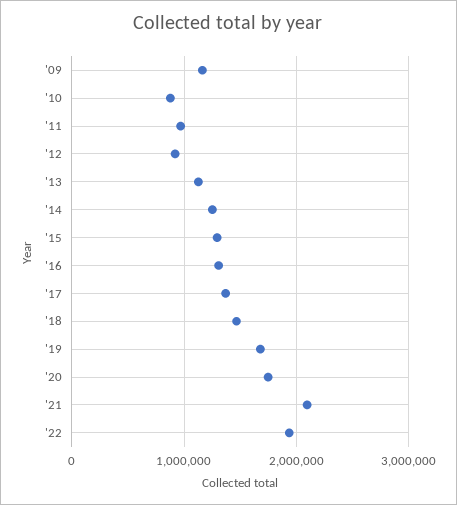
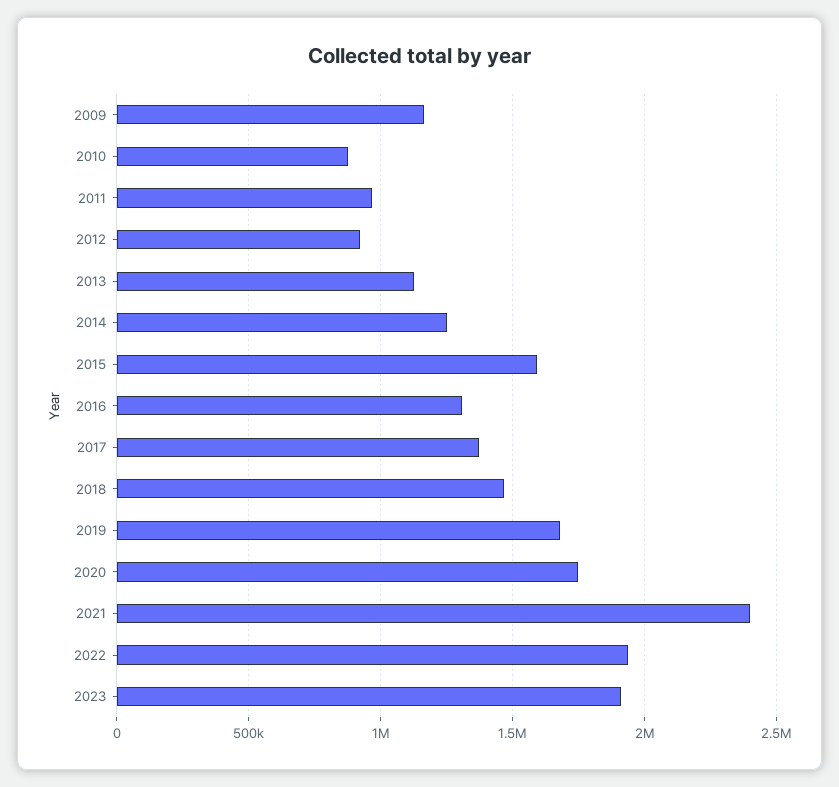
'15: 1300000 -> 1600000
'21: 2100000 -> 2400000
2023: none -> 1900000

